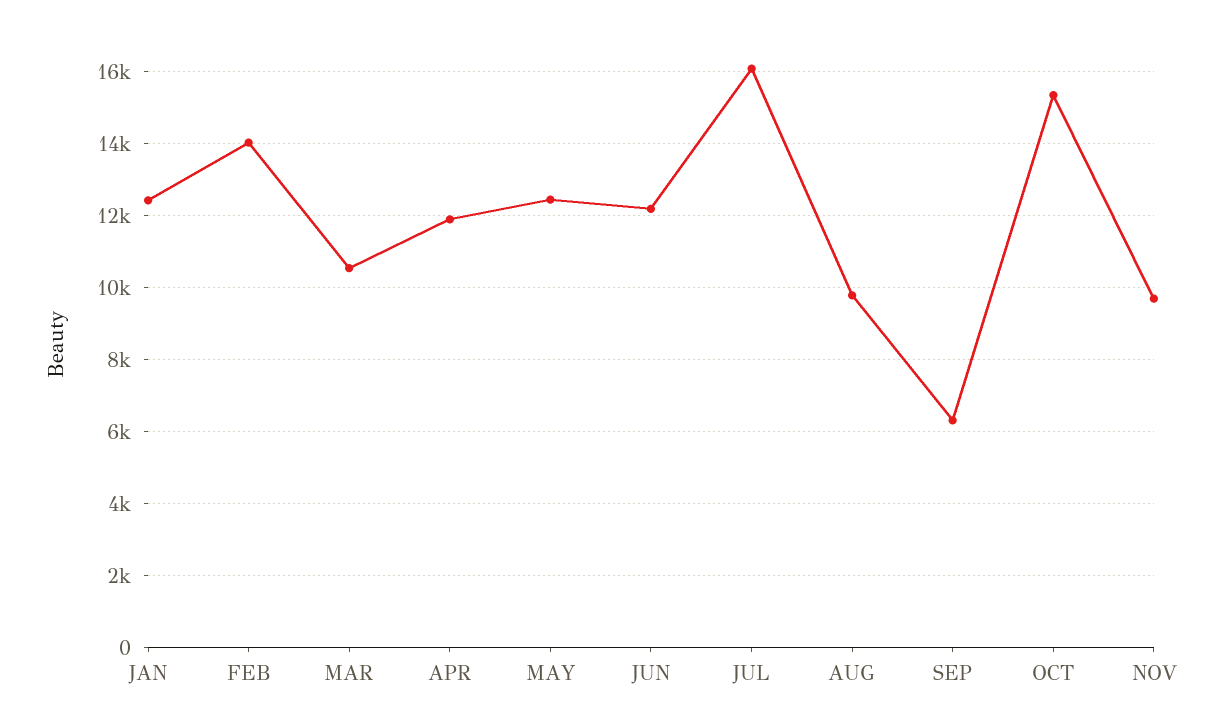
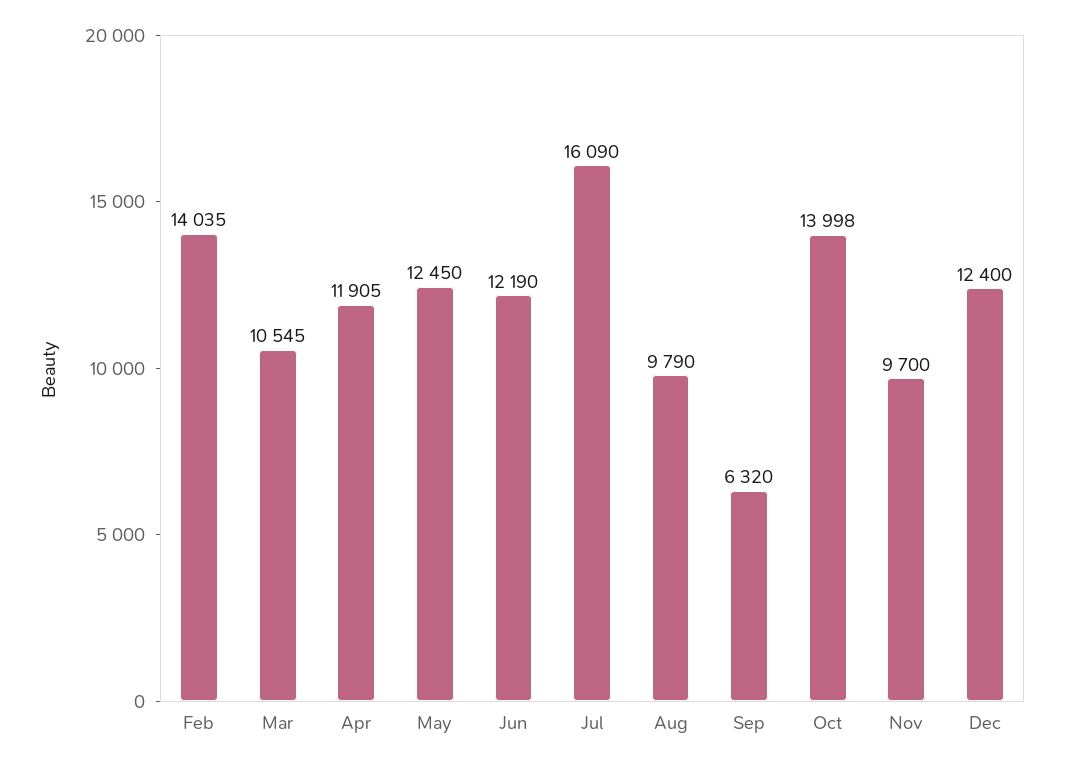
JAN: 12400 -> none
OCT: 15400 -> 13998
Dec: none -> 12400

